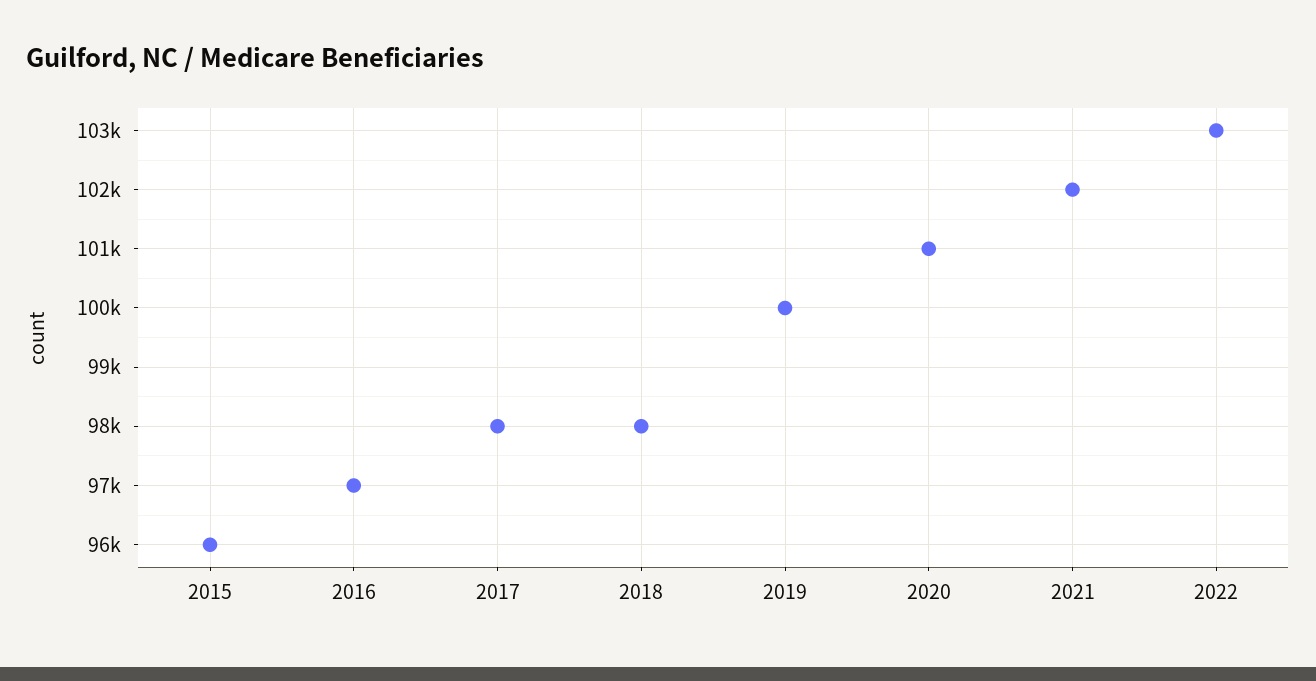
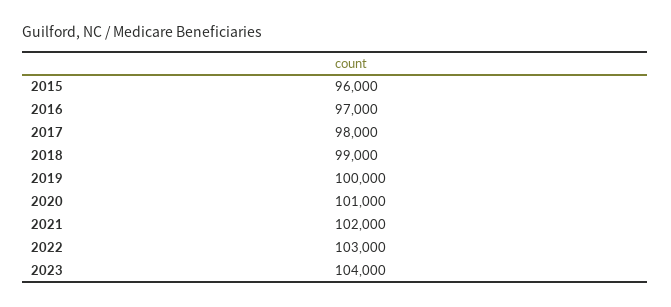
2018: 98000 -> 99000
2023: none -> 104000

